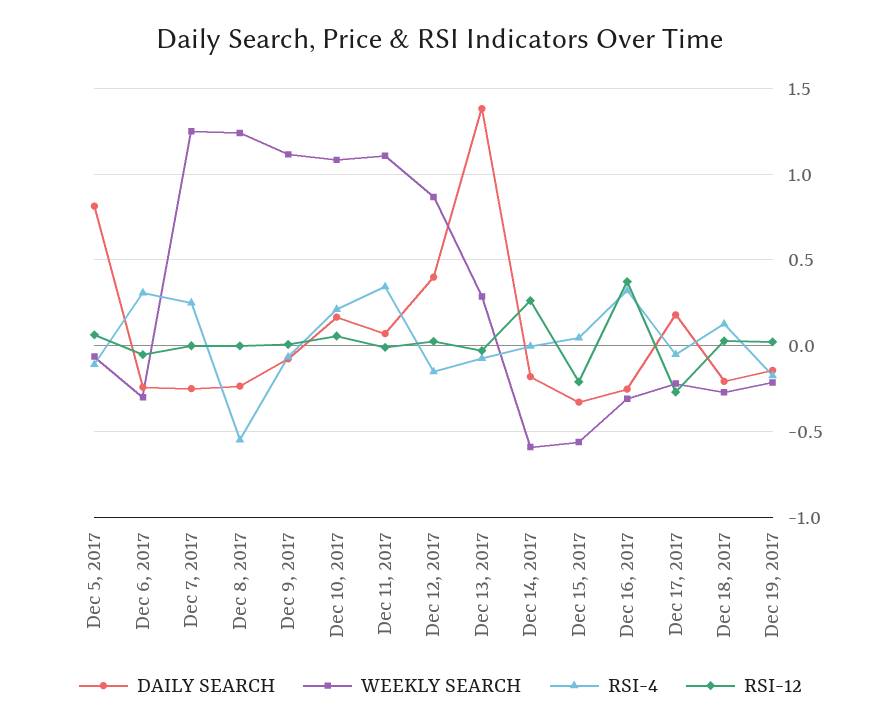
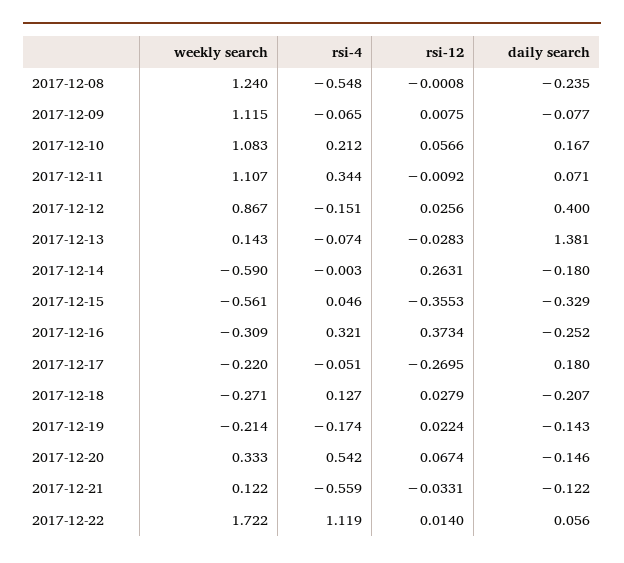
DAILY SEARCH, Dec 5, 2017: 0.8 -> none
WEEKLY SEARCH, Dec 5, 2017: -0.05 -> none
RSI-4, Dec 5, 2017: -0.1 -> none
RSI-12, Dec 5, 2017: 0.05 -> none
DAILY SEARCH, Dec 6, 2017: -0.25 -> none
WEEKLY SEARCH, Dec 6, 2017: -0.3 -> none
RSI-4, Dec 6, 2017: 0.3 -> none
RSI-12, Dec 6, 2017: -0.05 -> none
DAILY SEARCH, Dec 7, 2017: -0.25 -> none
WEEKLY SEARCH, Dec 7, 2017: 1.25 -> none
RSI-4, Dec 7, 2017: 0.25 -> none
RSI-12, Dec 7, 2017: 0 -> none
WEEKLY SEARCH, Dec 13, 2017: 0.3 -> 0.143
RSI-12, Dec 15, 2017: -0.2 -> -0.3553
WEEKLY SEARCH, 2017-12-20: none -> 0.333
RSI-4, 2017-12-20: none -> 0.542
RSI-12, 2017-12-20: none -> 0.0674
DAILY SEARCH, 2017-12-20: none -> -0.146
WEEKLY SEARCH, 2017-12-21: none -> 0.122
RSI-4, 2017-12-21: none -> -0.559
RSI-12, 2017-12-21: none -> -0.0331
DAILY SEARCH, 2017-12-21: none -> -0.122
WEEKLY SEARCH, 2017-12-22: none -> 1.722
RSI-4, 2017-12-22: none -> 1.119
RSI-12, 2017-12-22: none -> 0.014
DAILY SEARCH, 2017-12-22: none -> 0.056

